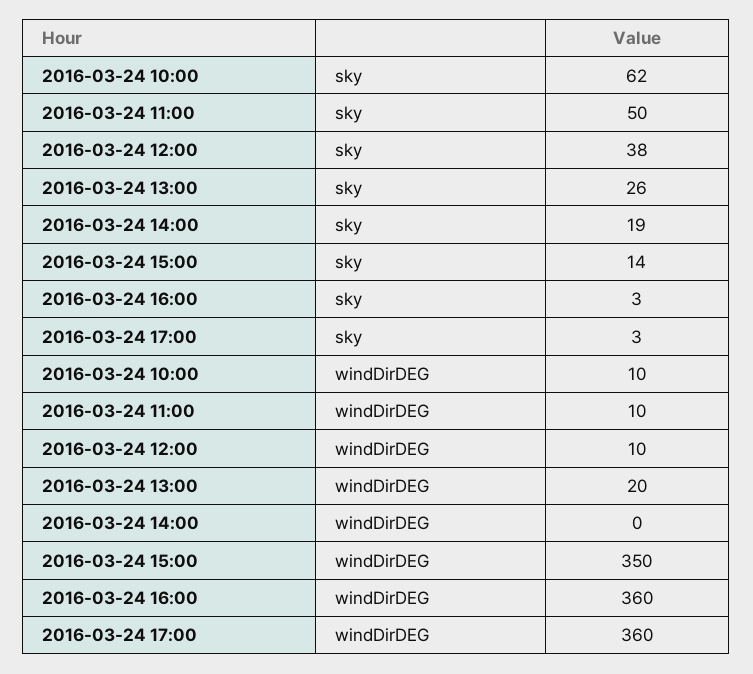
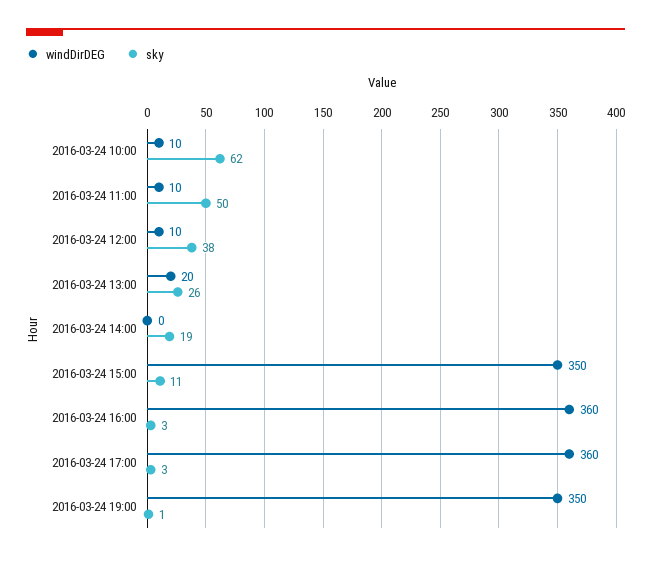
sky, 2016-03-24 15:00: 14 -> 11
windDirDEG, 2016-03-24 19:00: none -> 350
sky, 2016-03-24 19:00: none -> 1

